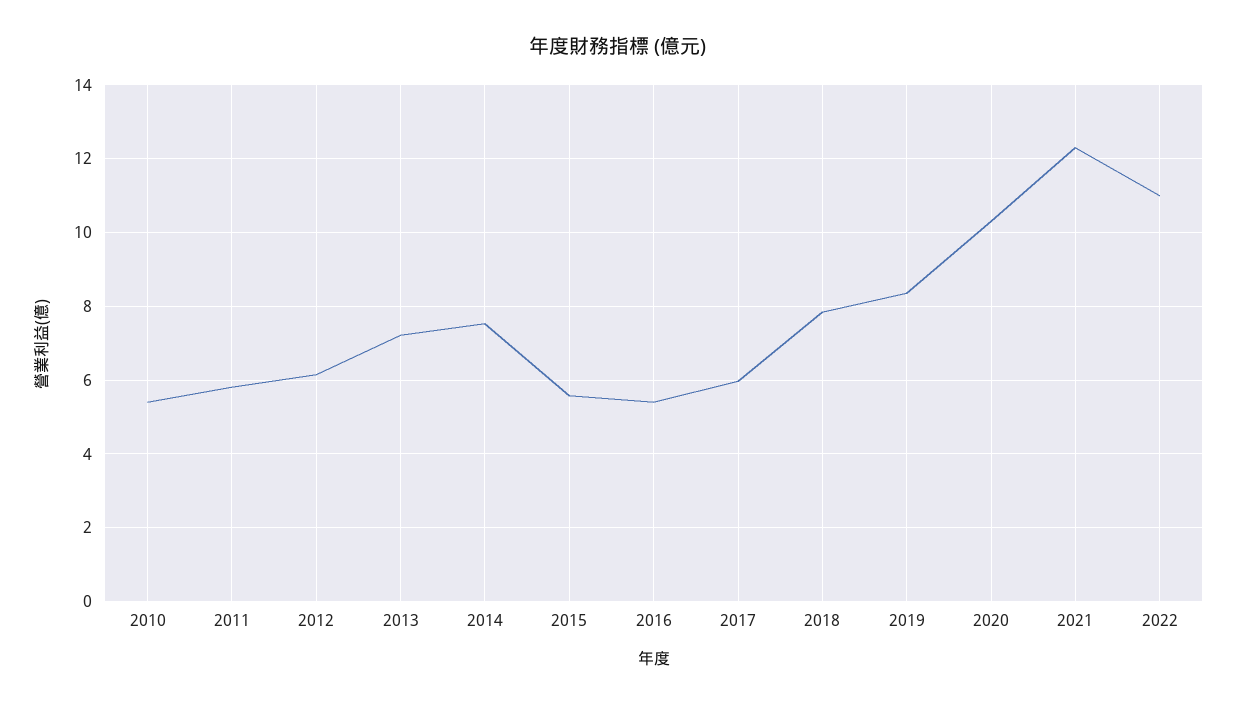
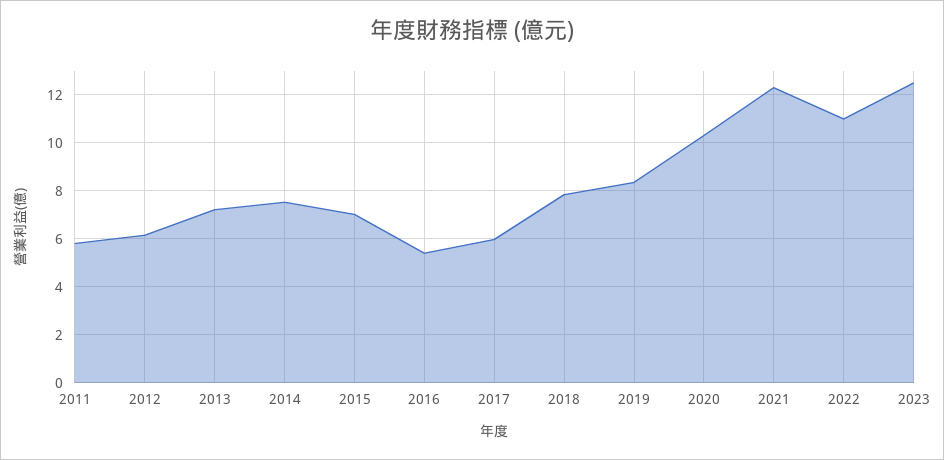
2010: 5.4 -> none
2015: 5.6 -> 7
2023: none -> 12.5

